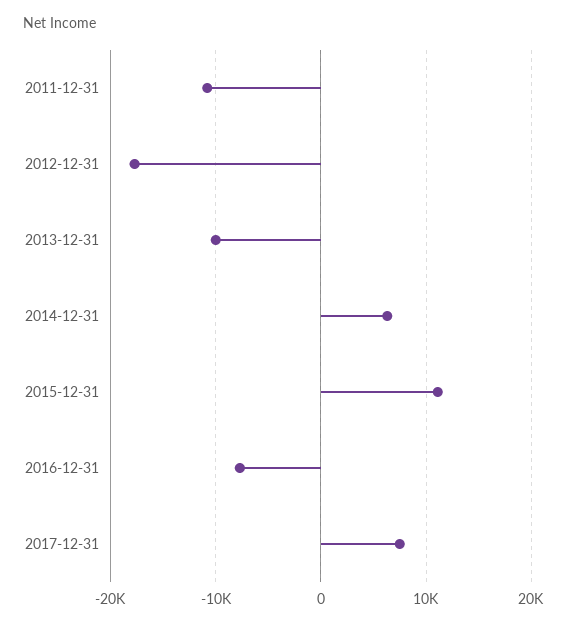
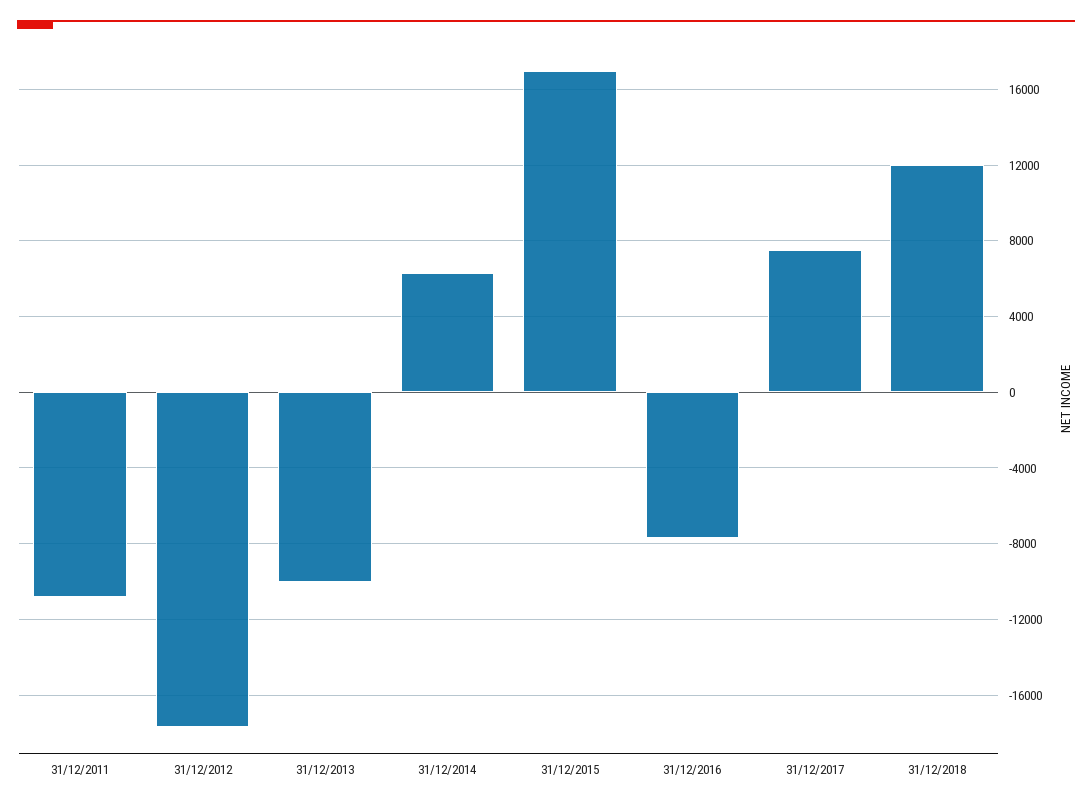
2015-12-31: 11000 -> 17000
31/12/2018: none -> 12000

